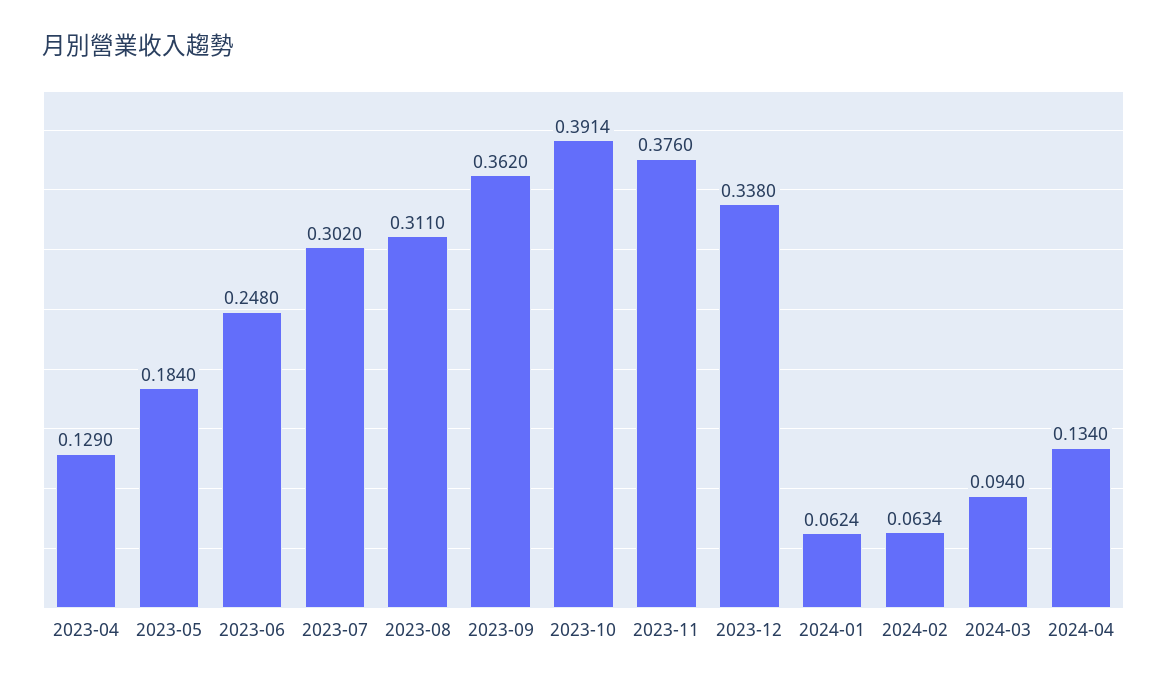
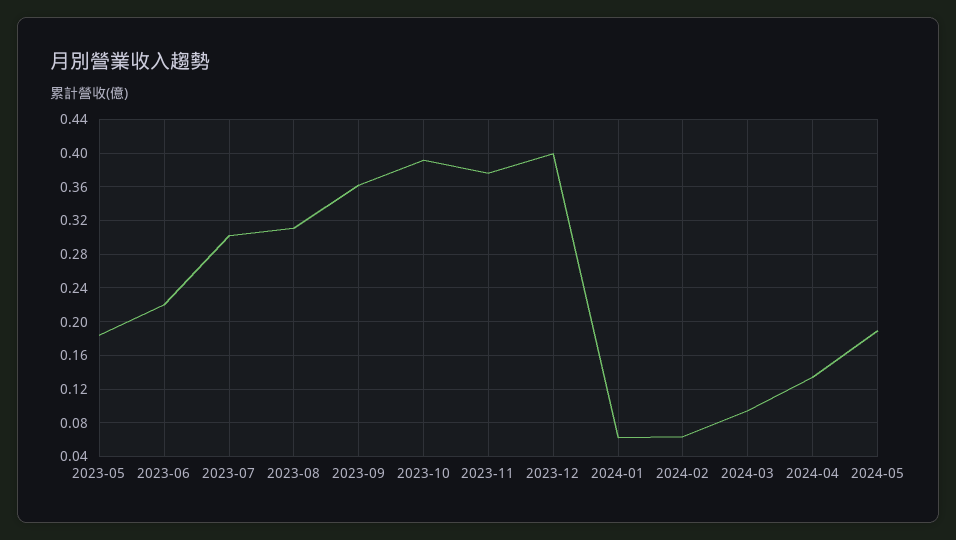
2023-04: 0.129 -> none
2023-06: 0.248 -> 0.22
2023-12: 0.338 -> 0.4
2024-05: none -> 0.19

